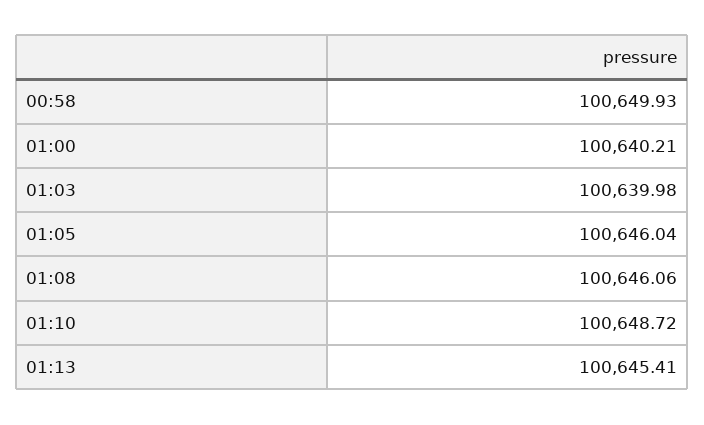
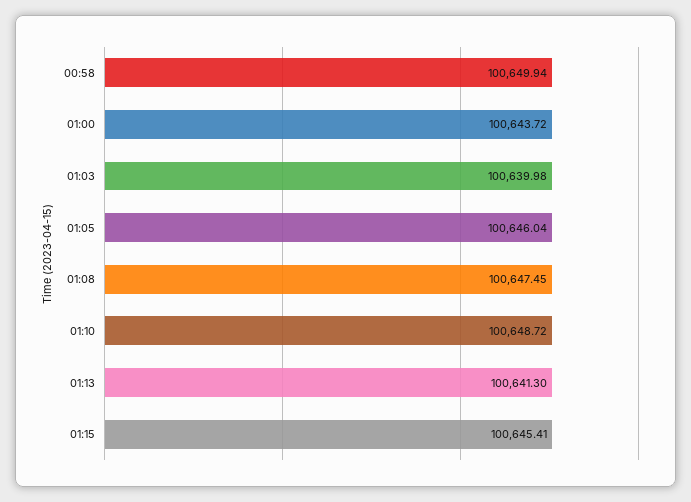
00:58: 100649.93 -> 100649.94
01:00: 100640.21 -> 100643.72
01:08: 100646.06 -> 100647.45
01:13: 100645.41 -> 100641.3
01:15: none -> 100645.41

